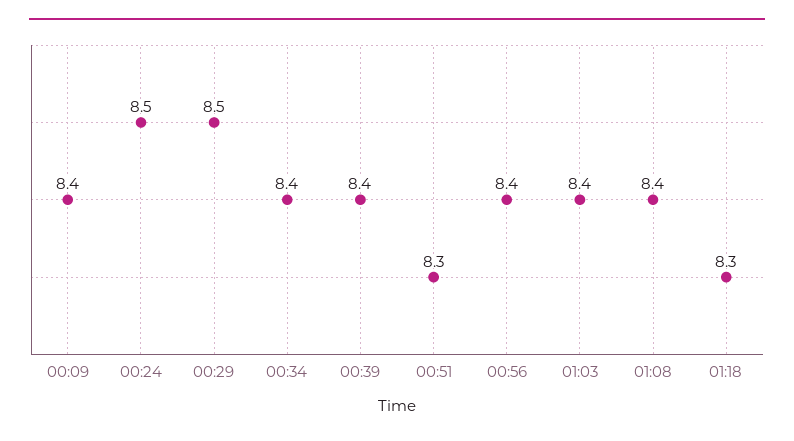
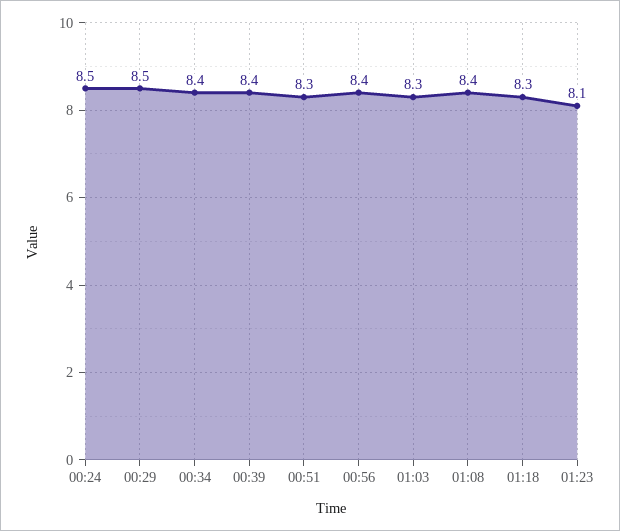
00:09: 8.4 -> none
01:03: 8.4 -> 8.3
01:23: none -> 8.1

